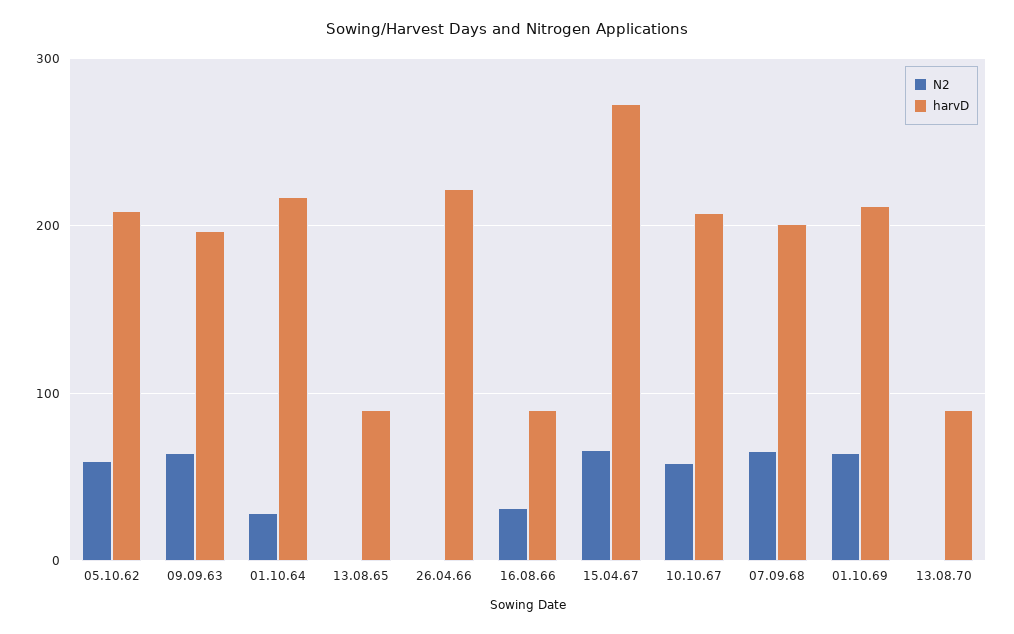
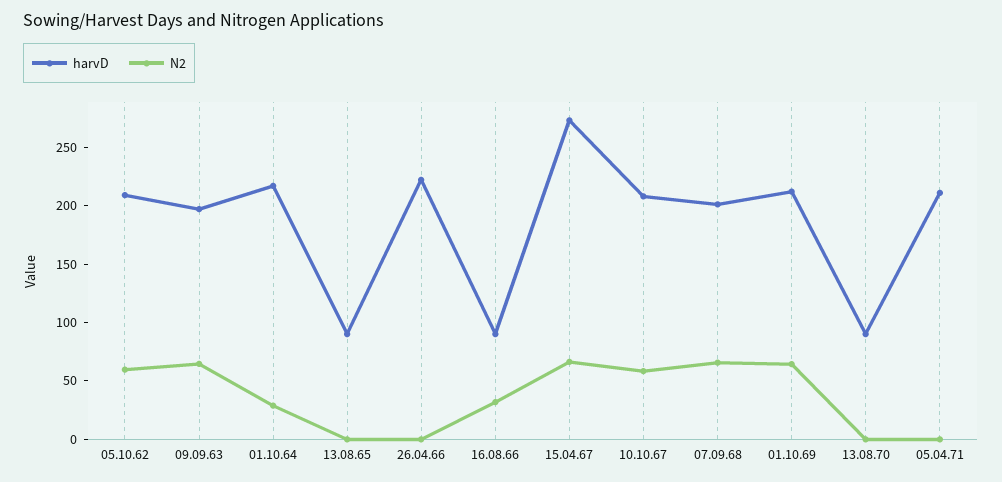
harvD, 05.04.71: none -> 210
N2, 05.04.71: none -> 0

